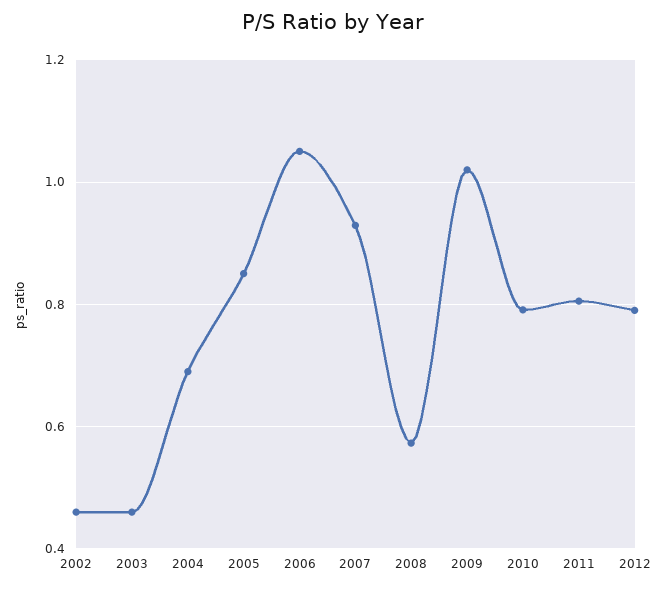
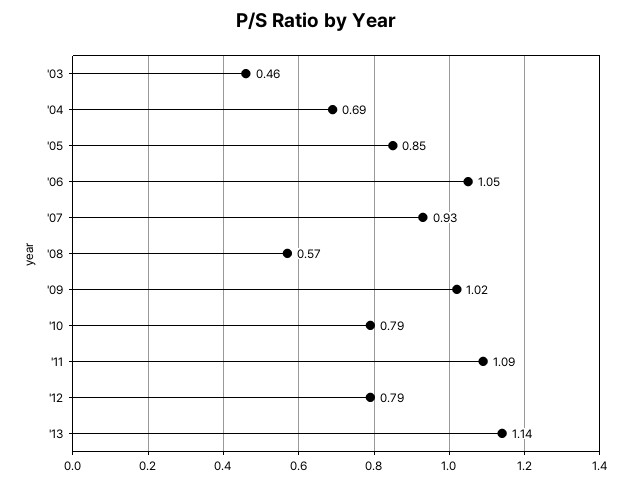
2002: 0.46 -> none
2011: 0.8 -> 1.09
'13: none -> 1.14

